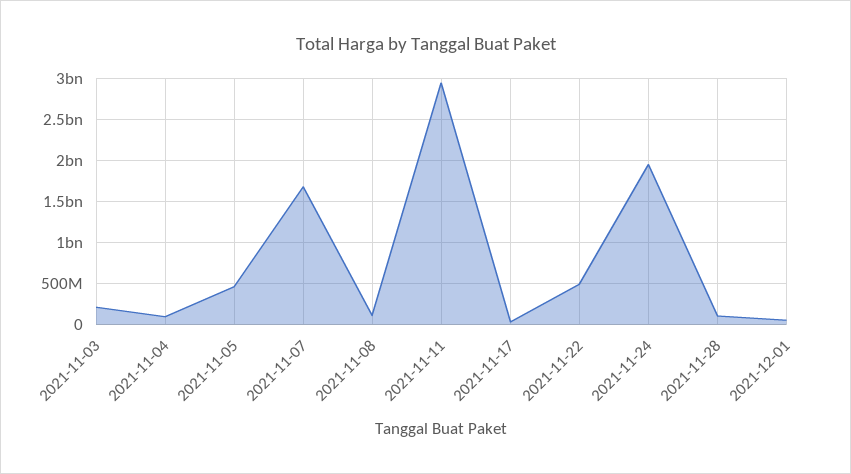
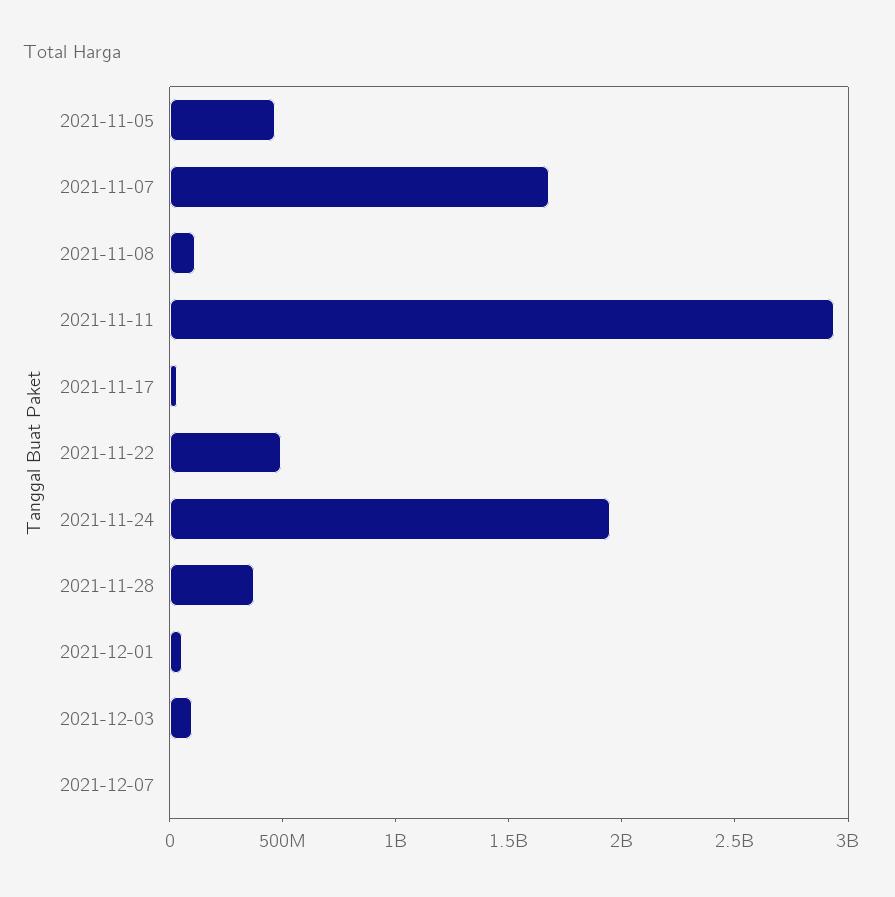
2021-11-03: 200000000 -> none
2021-11-04: 100000000 -> none
2021-11-28: 100000000 -> 400000000
2021-12-03: none -> 100000000
2021-12-07: none -> 0

